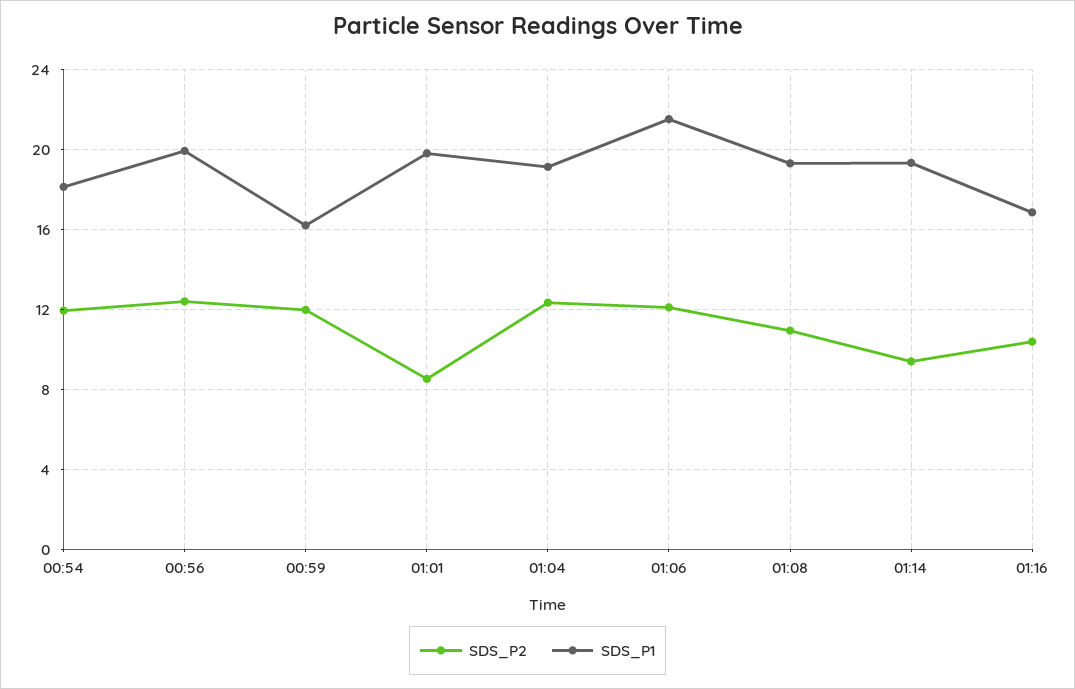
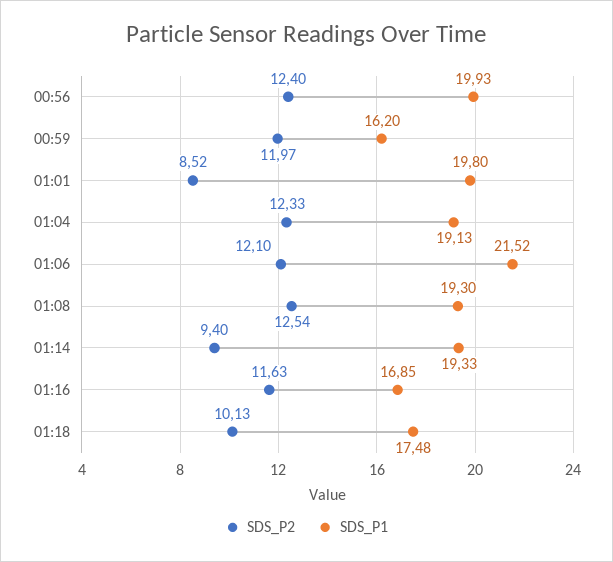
SDS_P2, 00:54: 12 -> none
SDS_P1, 00:54: 18 -> none
SDS_P2, 01:08: 11 -> 12.54
SDS_P2, 01:16: 10.5 -> 11.63
SDS_P2, 01:18: none -> 10.13
SDS_P1, 01:18: none -> 17.48

